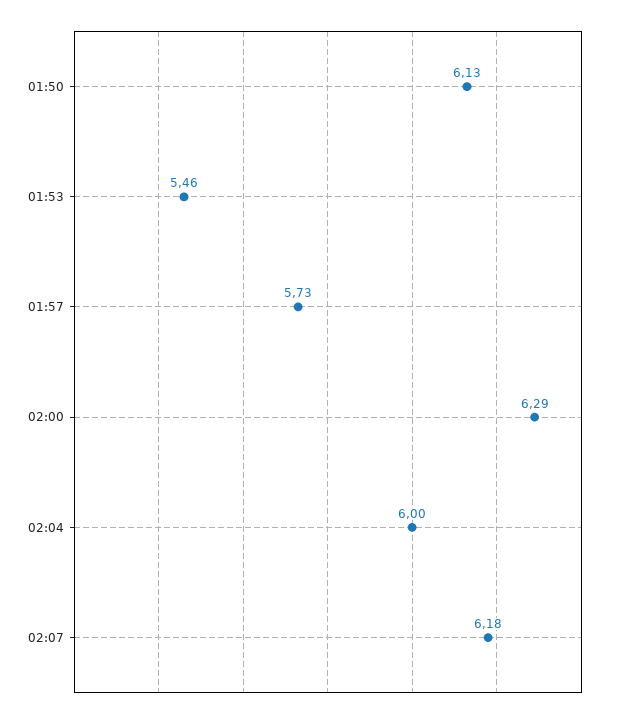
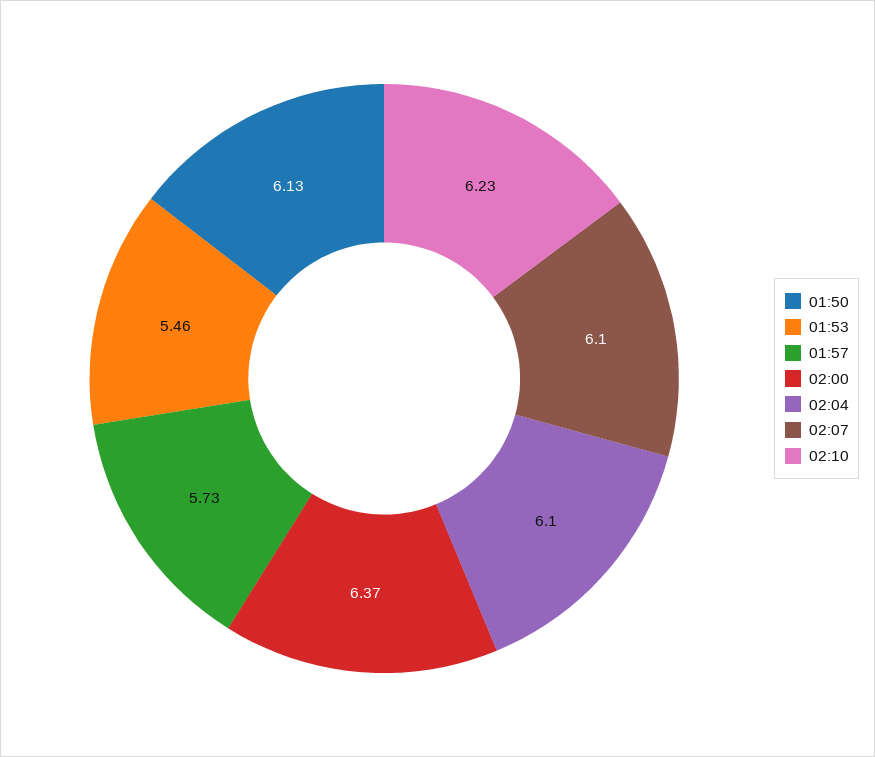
02:00: 6.29 -> 6.37
02:04: 6 -> 6.1
02:07: 6.18 -> 6.1
02:10: none -> 6.23

